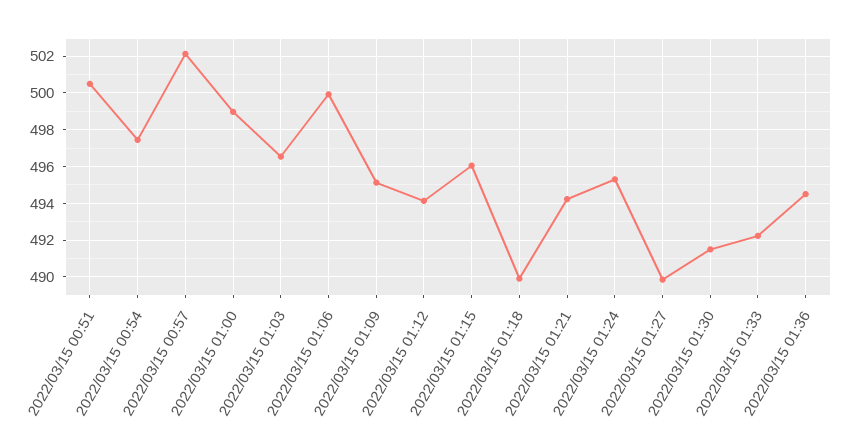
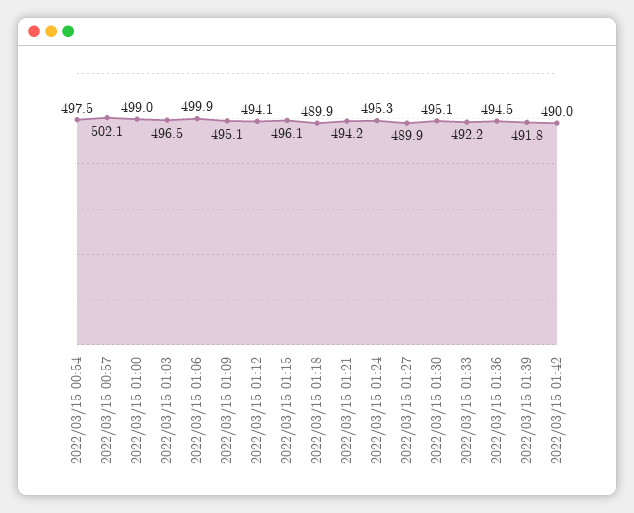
2022/03/15 00:51: 500.5 -> none
2022/03/15 01:30: 491.5 -> 495.1
2022/03/15 01:39: none -> 491.8
2022/03/15 01:42: none -> 490

